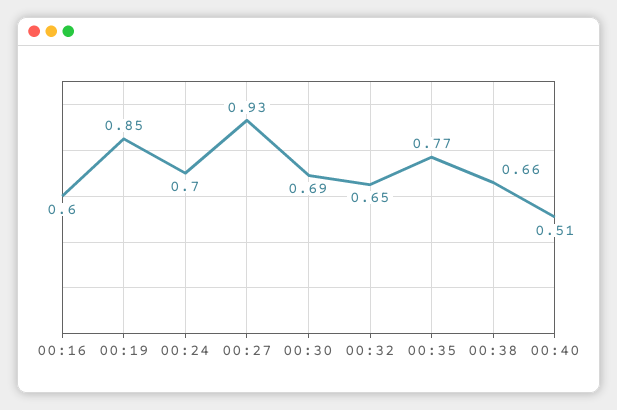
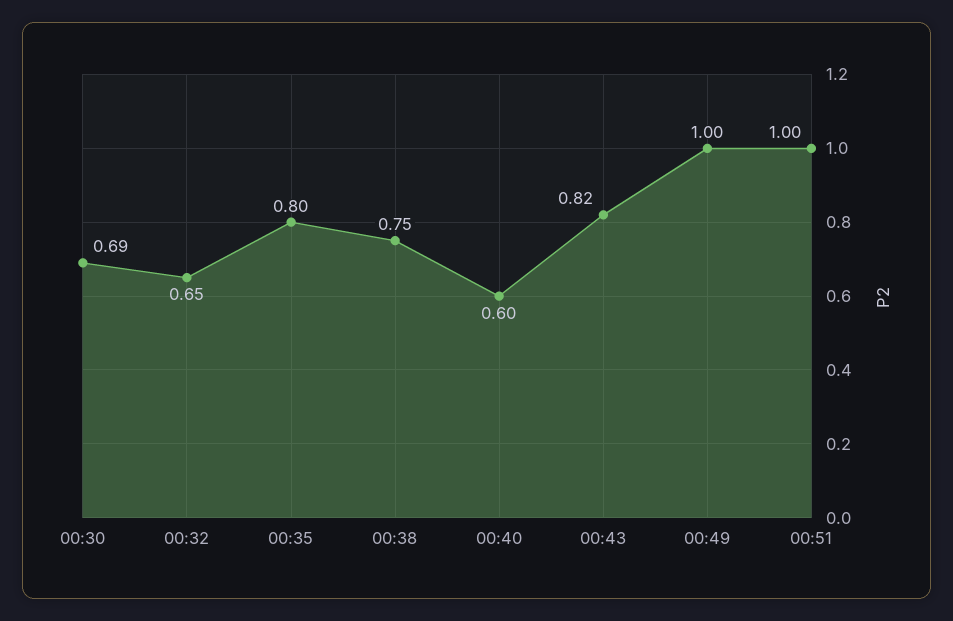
00:16: 0.6 -> none
00:19: 0.85 -> none
00:24: 0.7 -> none
00:27: 0.93 -> none
00:35: 0.77 -> 0.8
00:38: 0.66 -> 0.75
00:40: 0.51 -> 0.6
00:43: none -> 0.82
00:49: none -> 1
00:51: none -> 1

